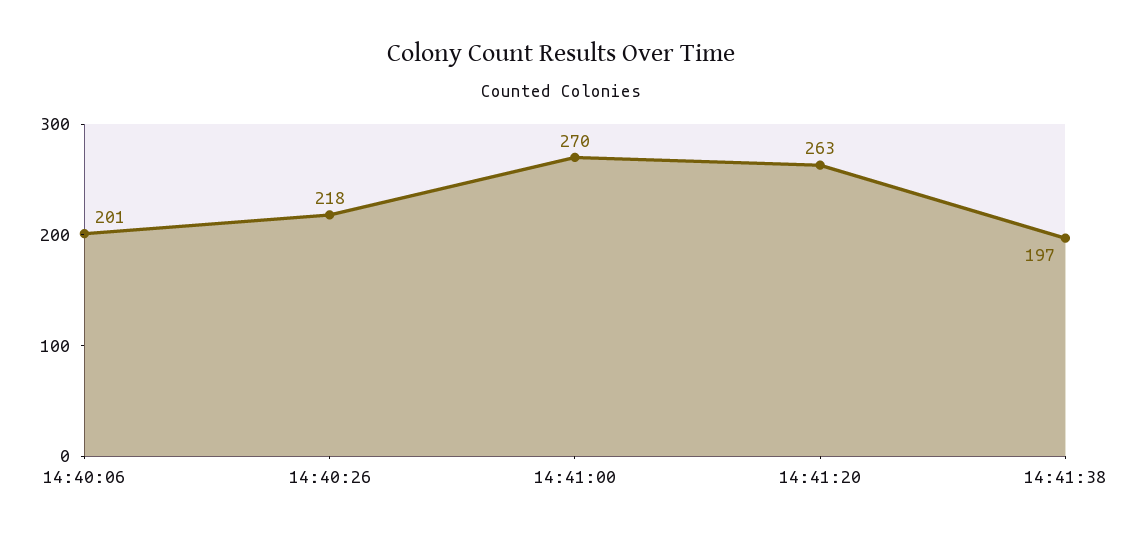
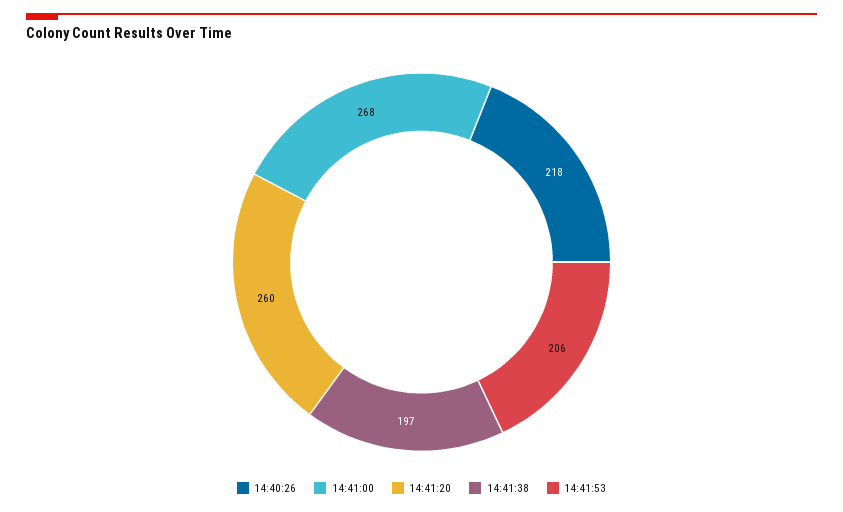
14:40:06: 201 -> none
14:41:00: 270 -> 268
14:41:20: 263 -> 260
14:41:53: none -> 206

